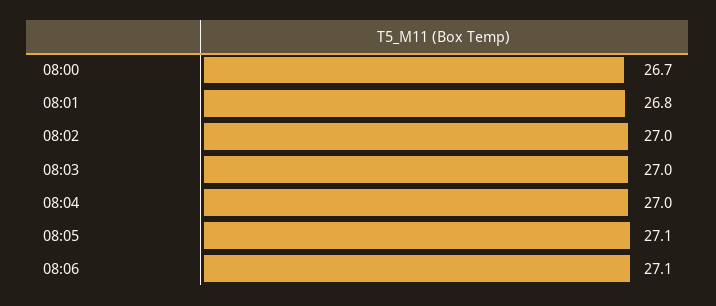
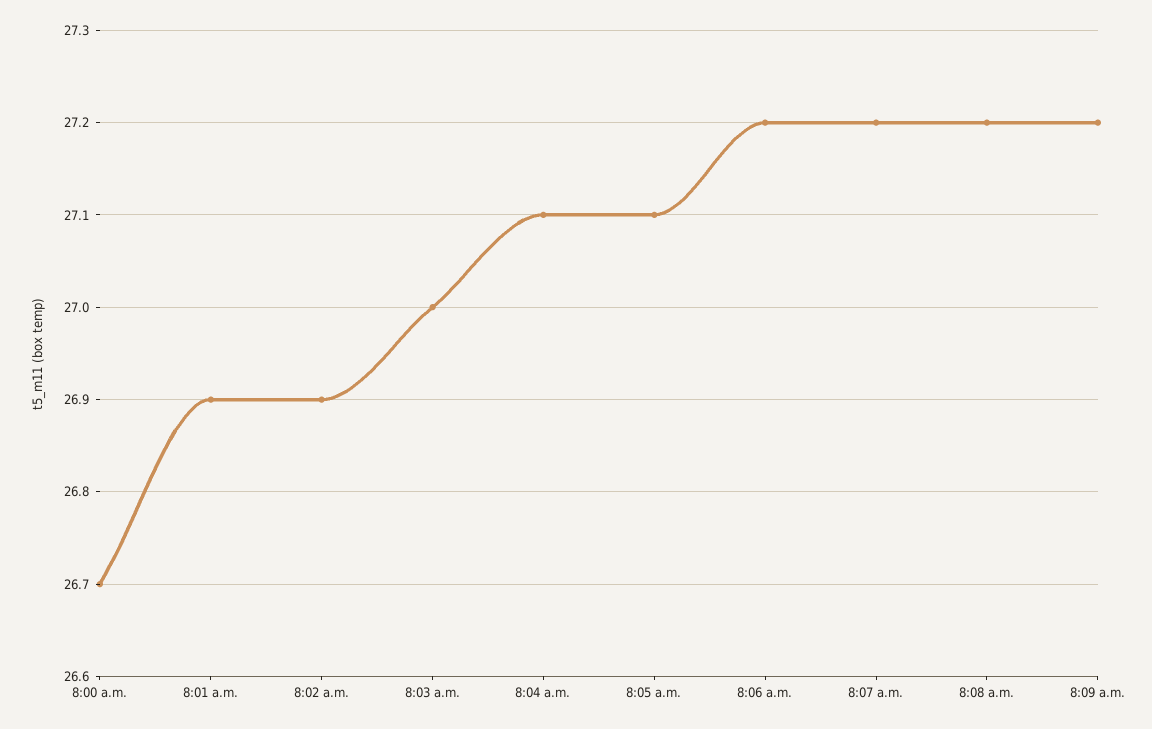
08:01: 26.8 -> 26.9
08:02: 27 -> 26.9
08:04: 27 -> 27.1
08:06: 27.1 -> 27.2
8:07 a.m.: none -> 27.2
8:08 a.m.: none -> 27.2
8:09 a.m.: none -> 27.2

